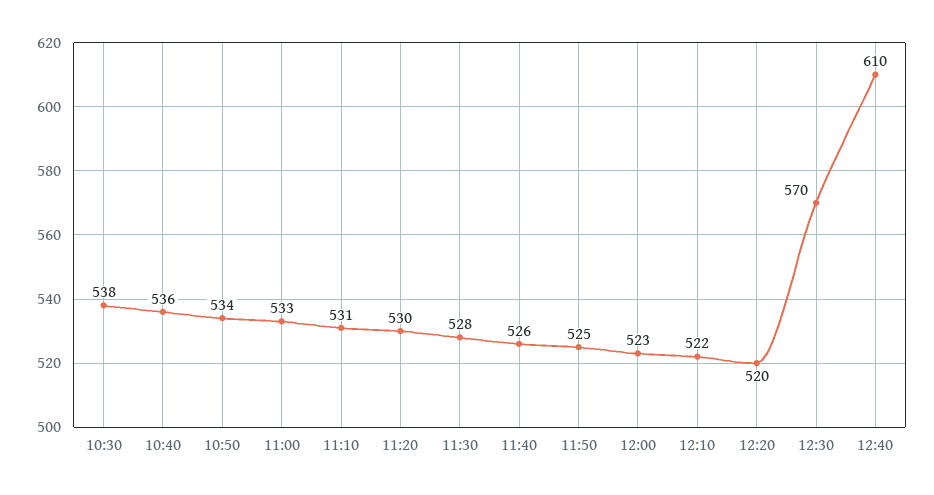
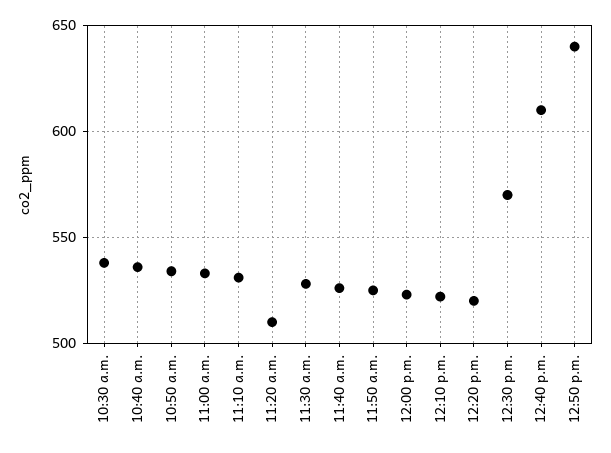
11:20: 530 -> 510
12:50 p.m.: none -> 640

